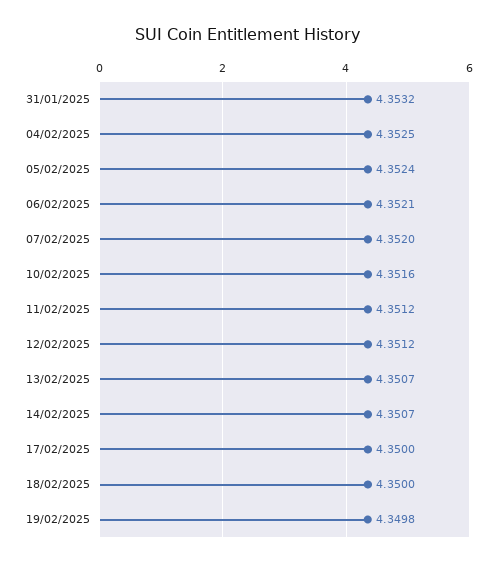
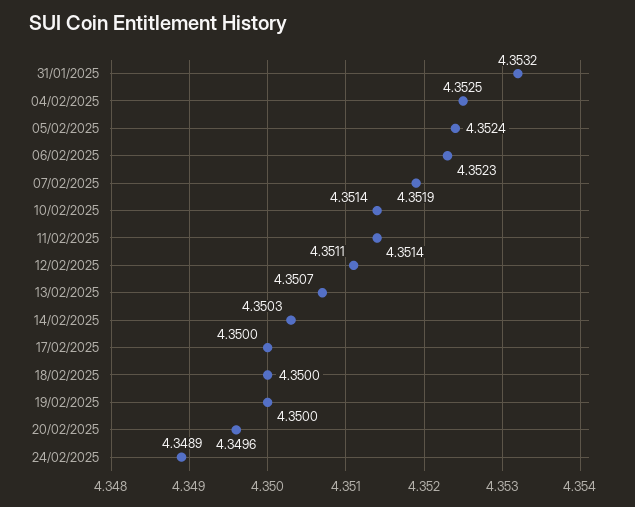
06/02/2025: 4.3521 -> 4.3523
07/02/2025: 4.352 -> 4.3519
10/02/2025: 4.3516 -> 4.3514
11/02/2025: 4.3512 -> 4.3514
12/02/2025: 4.3512 -> 4.3511
14/02/2025: 4.3507 -> 4.3503
19/02/2025: 4.3498 -> 4.35
20/02/2025: none -> 4.3496
24/02/2025: none -> 4.3489

